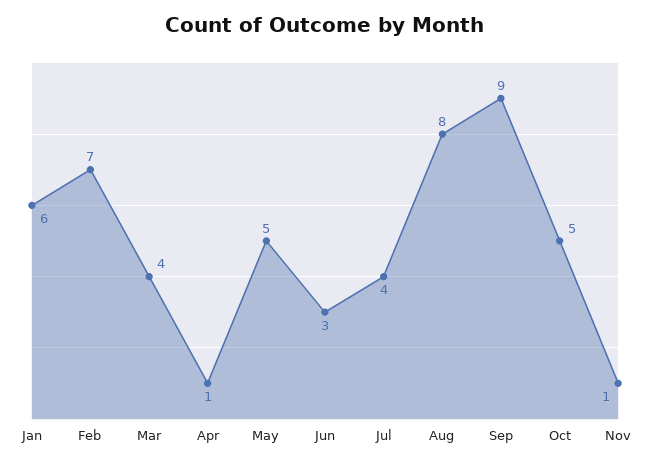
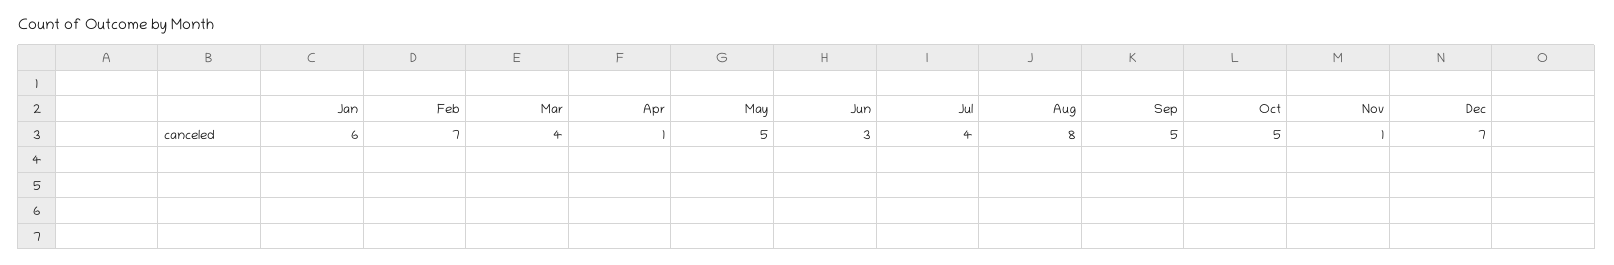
Sep: 9 -> 5
Dec: none -> 7

